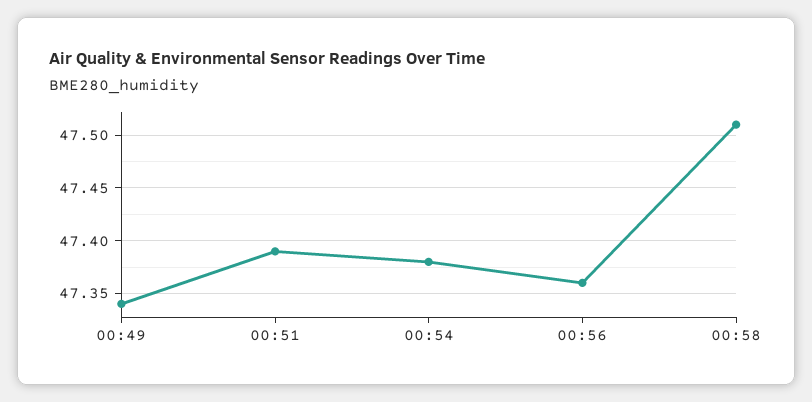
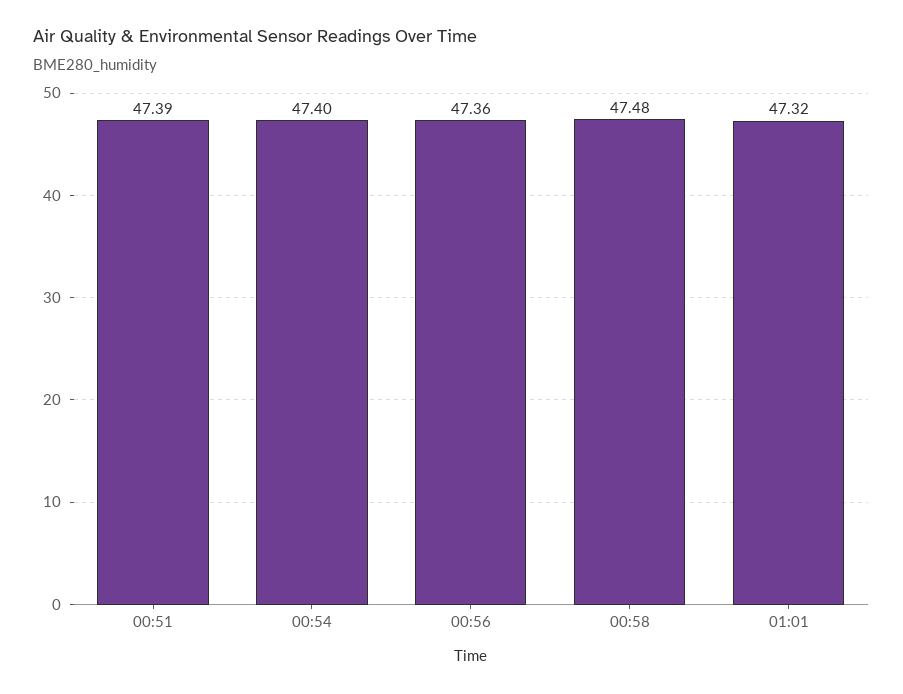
00:49: 47.34 -> none
00:54: 47.38 -> 47.4
00:58: 47.51 -> 47.48
01:01: none -> 47.32

